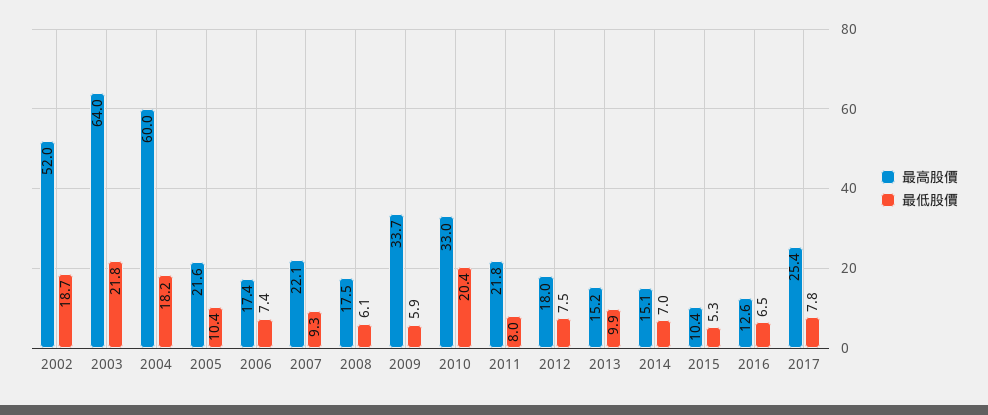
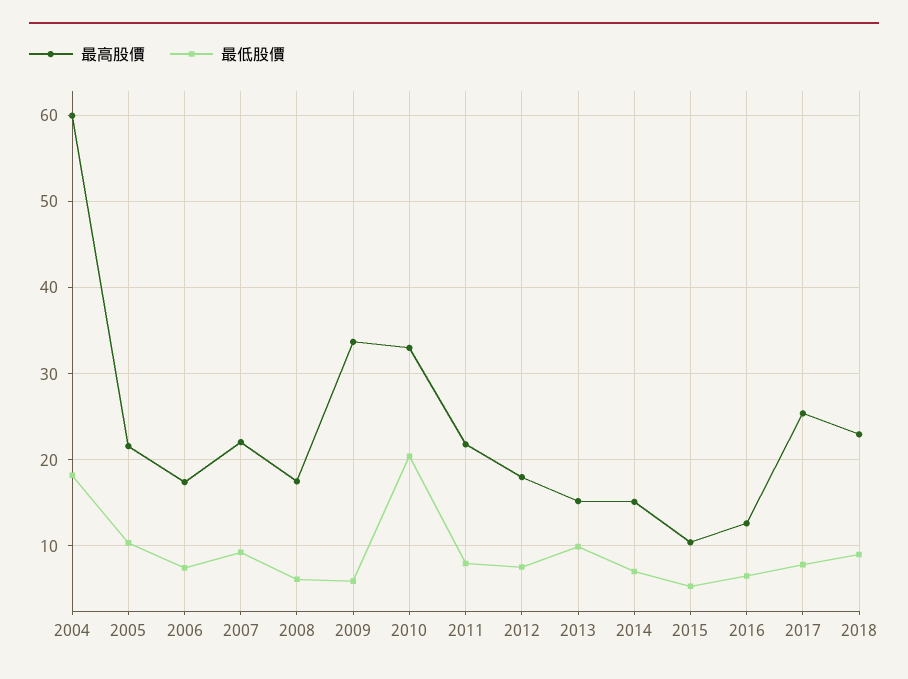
最高股價, 2002: 52 -> none
最低股價, 2002: 18.7 -> none
最高股價, 2003: 64 -> none
最低股價, 2003: 21.8 -> none
最高股價, 2018: none -> 23
最低股價, 2018: none -> 9

